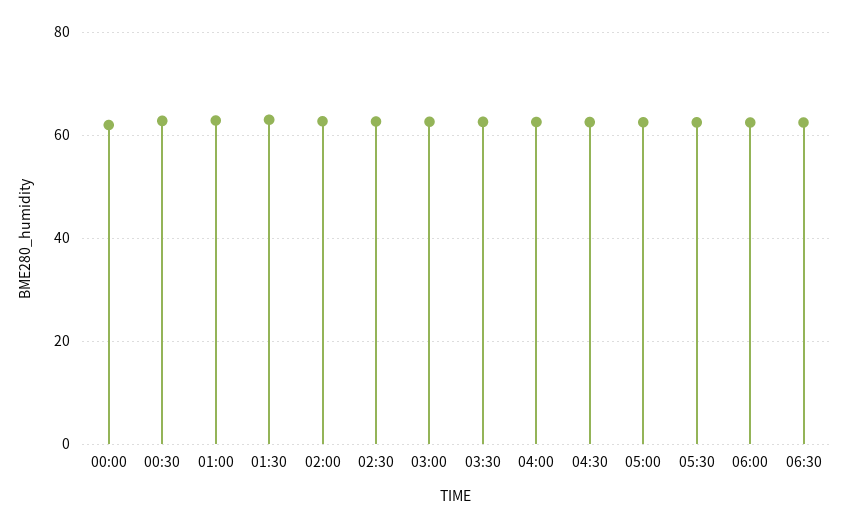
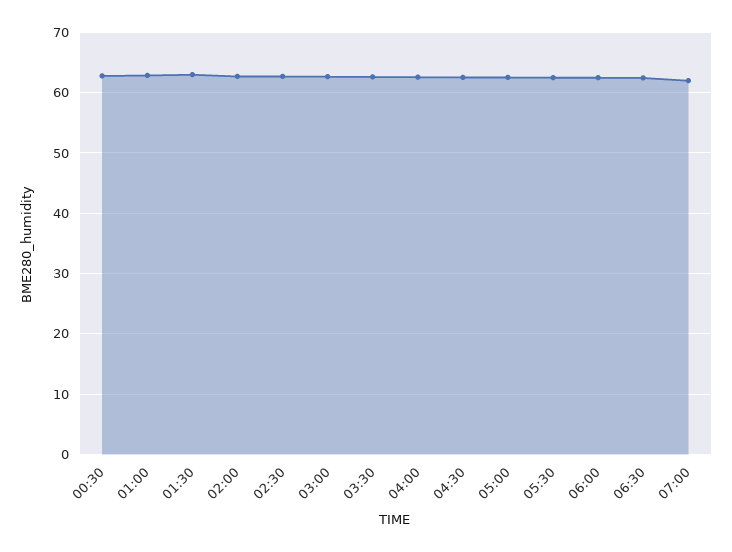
00:00: 62 -> none
07:00: none -> 62

